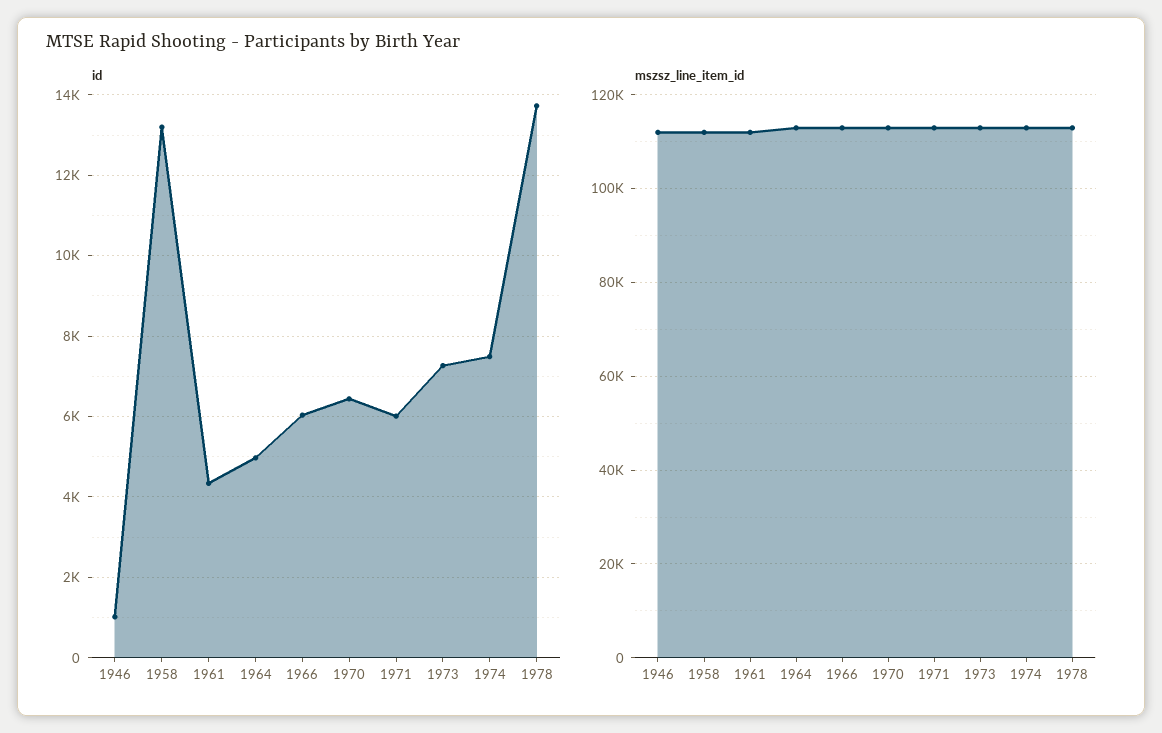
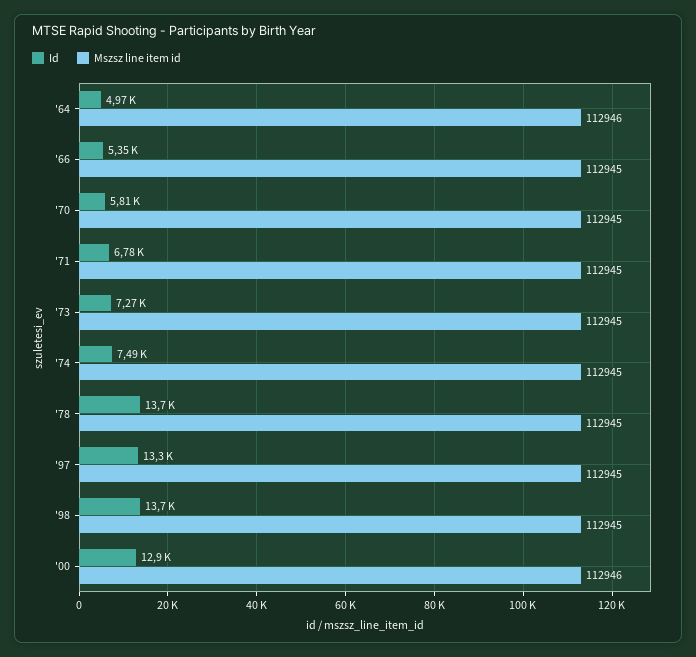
id, 1946: 1000 -> none
id, 1958: 13200 -> none
id, 1961: 4400 -> none
id, 1966: 6000 -> 5350
id, 1970: 6400 -> 5810
id, 1971: 6000 -> 6780
mszsz_line_item_id, 1946: 112000 -> none
mszsz_line_item_id, 1958: 112000 -> none
mszsz_line_item_id, 1961: 112000 -> none
id, '97: none -> 13300
mszsz_line_item_id, '97: none -> 112945
id, '98: none -> 13700
mszsz_line_item_id, '98: none -> 112945
id, '00: none -> 12900
mszsz_line_item_id, '00: none -> 112946

